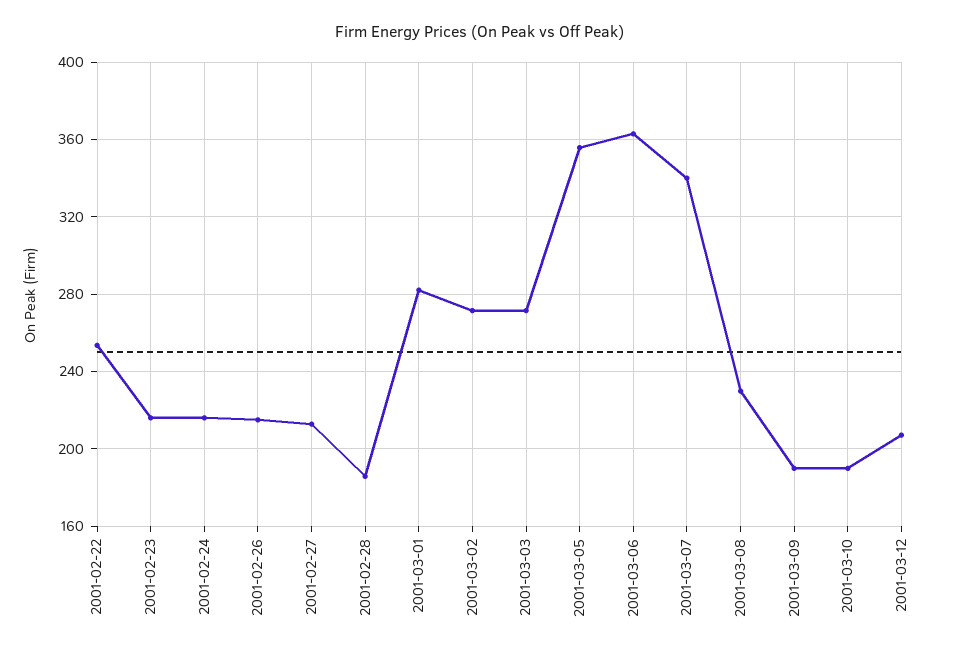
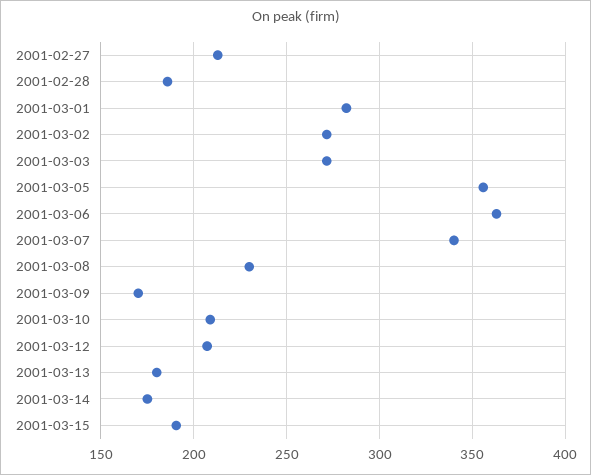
2001-02-22: 255 -> none
2001-02-23: 215 -> none
2001-02-24: 215 -> none
2001-02-26: 215 -> none
2001-03-09: 190 -> 170
2001-03-10: 190 -> 210
2001-03-13: none -> 180
2001-03-14: none -> 175
2001-03-15: none -> 190

